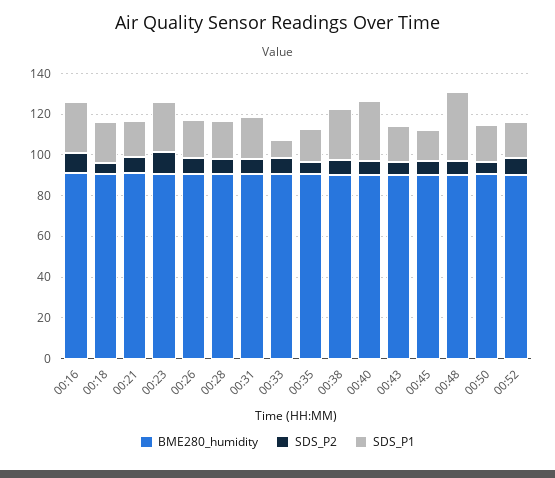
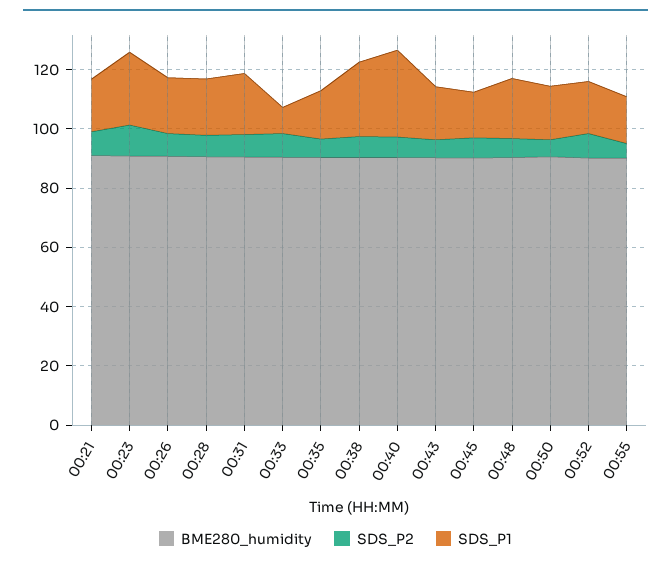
BME280_humidity, 00:16: 90 -> none
SDS_P2, 00:16: 10 -> none
SDS_P1, 00:16: 25 -> none
BME280_humidity, 00:18: 90 -> none
SDS_P2, 00:18: 5 -> none
SDS_P1, 00:18: 20 -> none
SDS_P1, 00:48: 35 -> 20
BME280_humidity, 00:55: none -> 90
SDS_P2, 00:55: none -> 5
SDS_P1, 00:55: none -> 15

